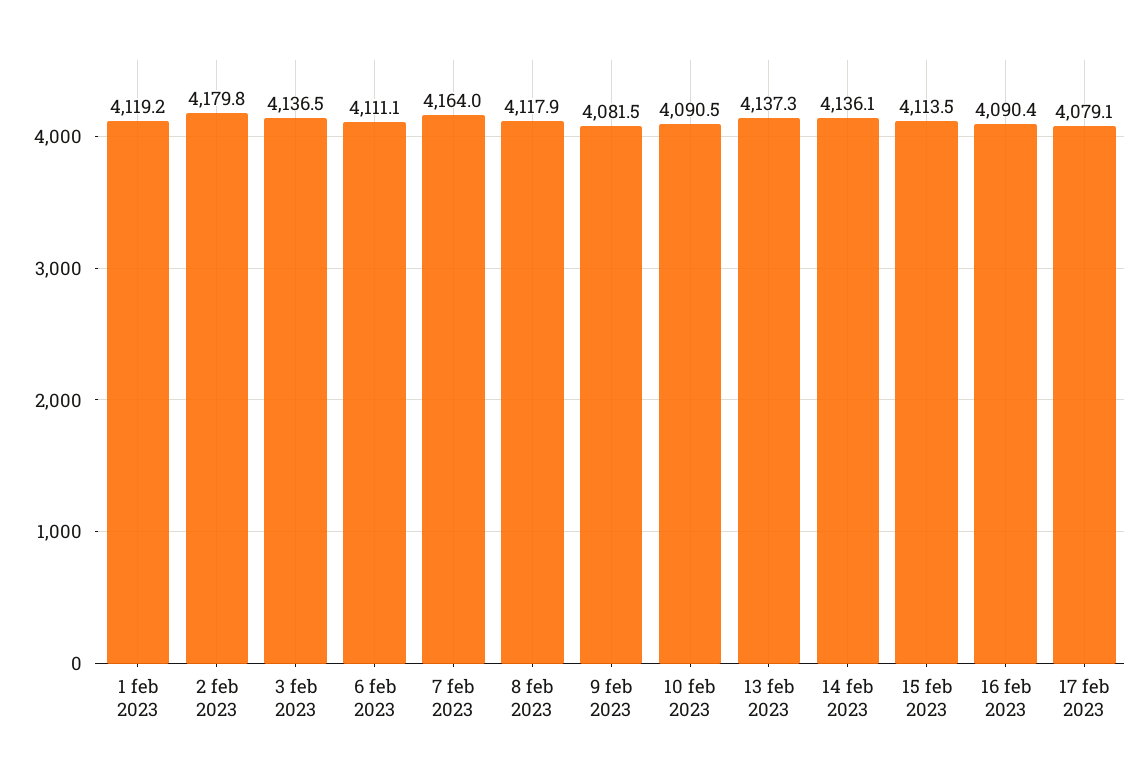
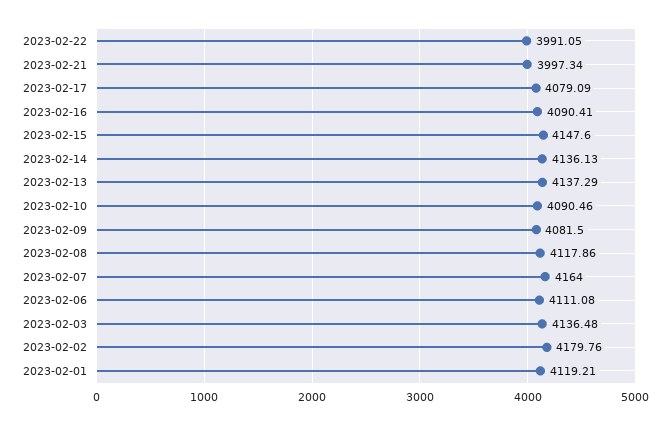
15 feb 2023: 4113.5 -> 4147.6
2023-02-22: none -> 3991.05
2023-02-21: none -> 3997.34

